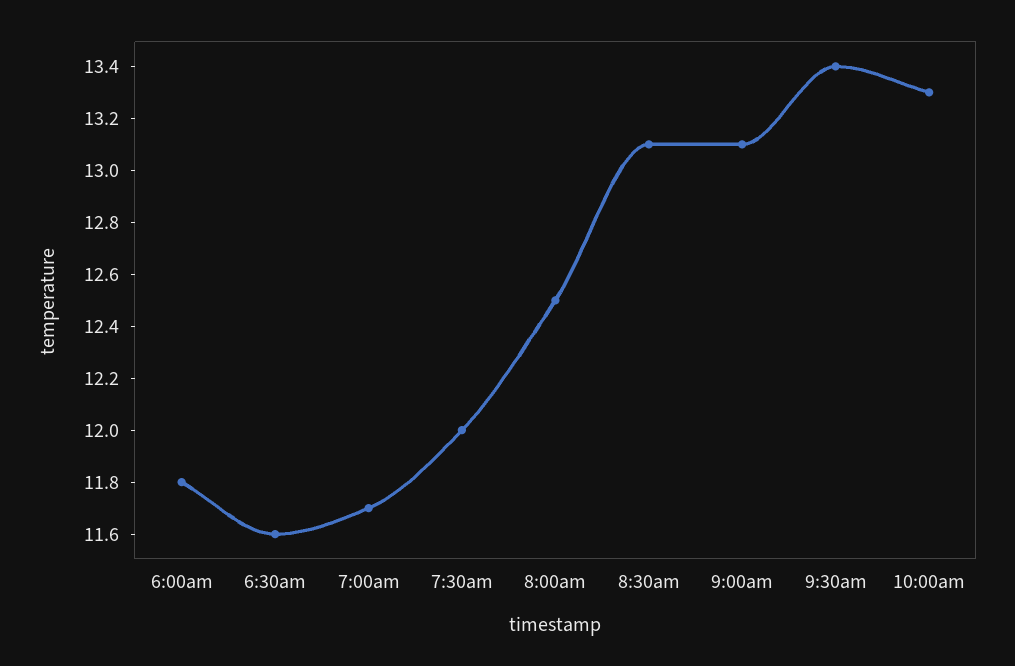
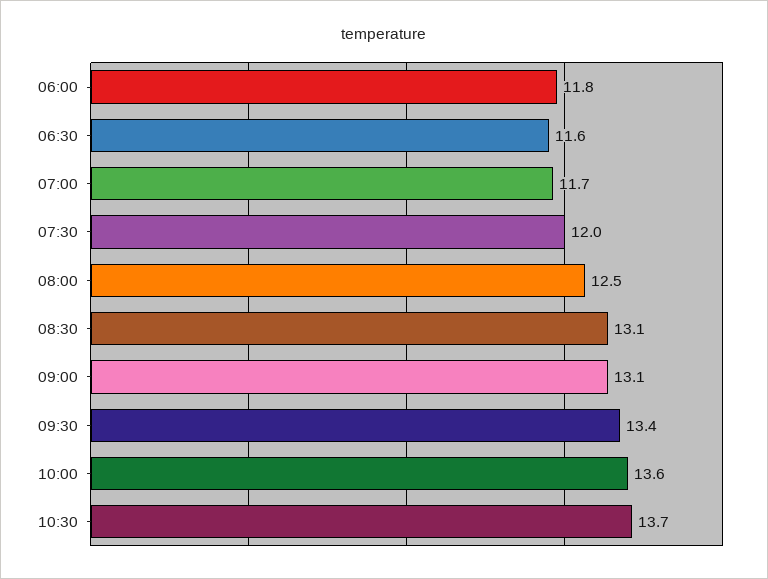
10:00am: 13.3 -> 13.6
10:30: none -> 13.7

